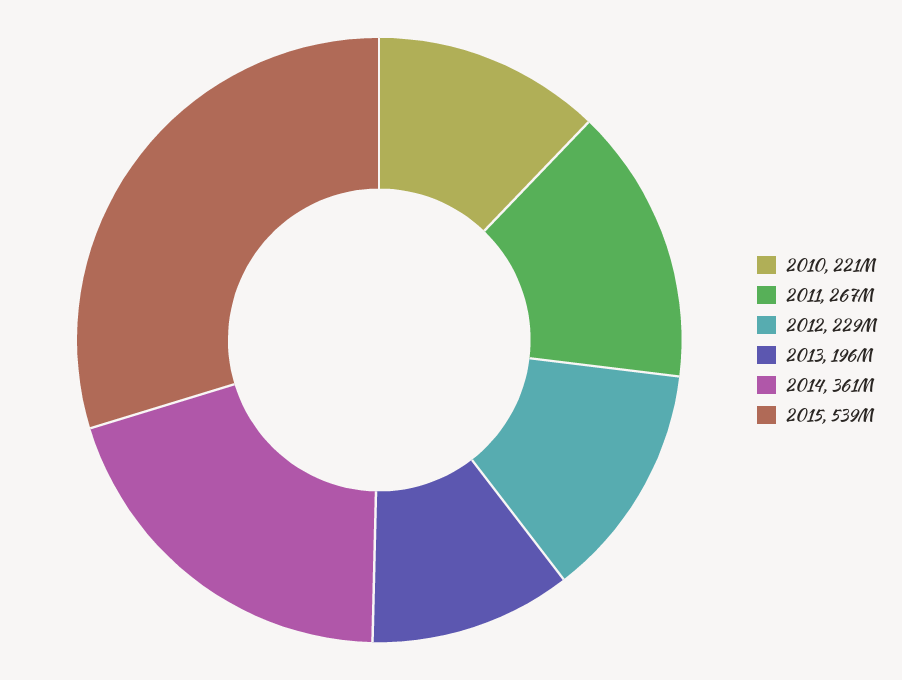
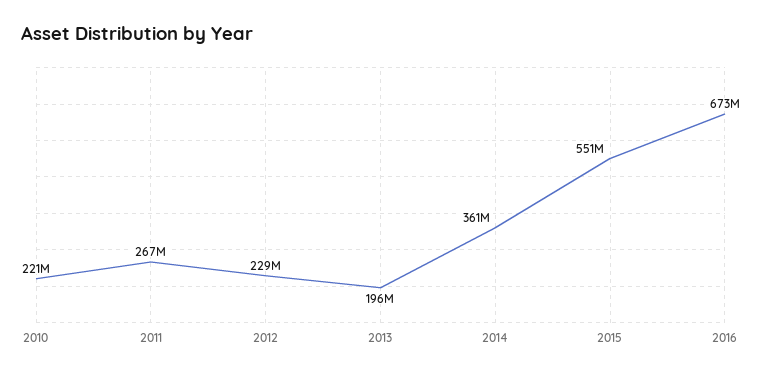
2015: 539000000 -> 551000000
2016: none -> 673000000

